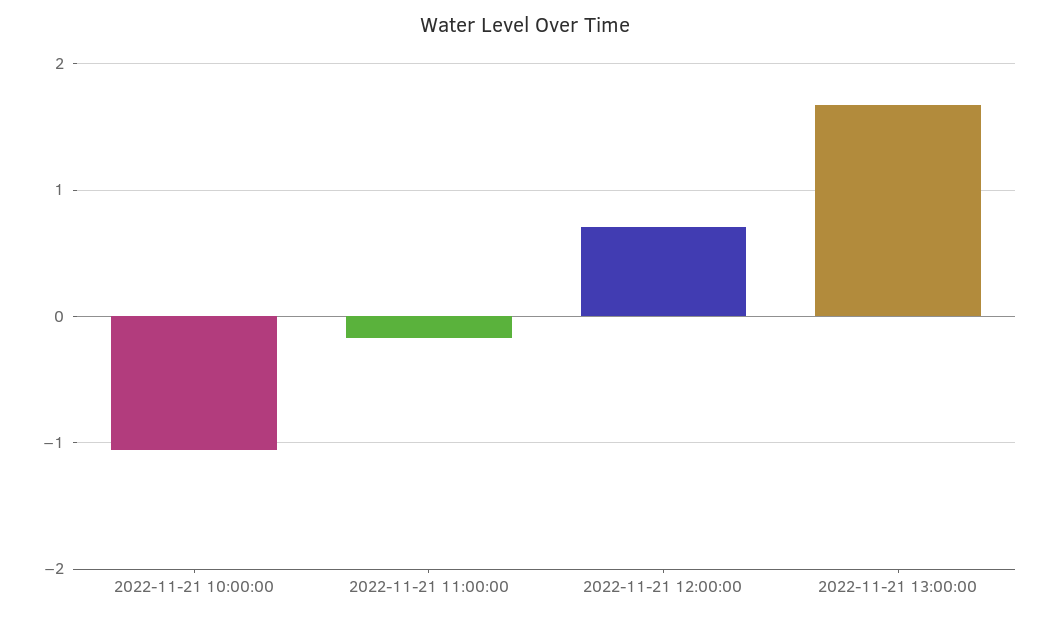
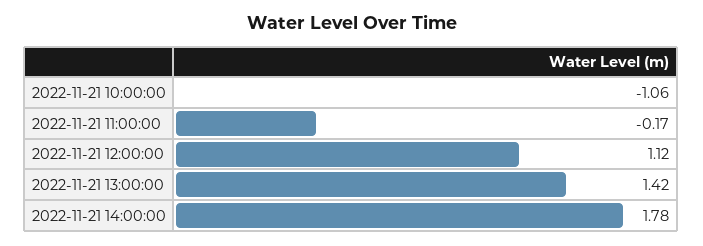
2022-11-21 12:00:00: 0.7 -> 1.12
2022-11-21 13:00:00: 1.7 -> 1.42
2022-11-21 14:00:00: none -> 1.78

